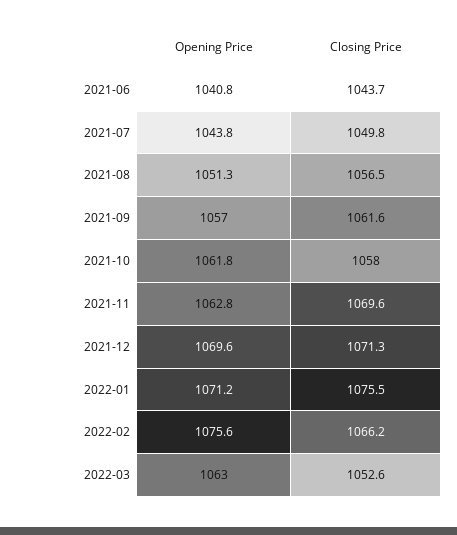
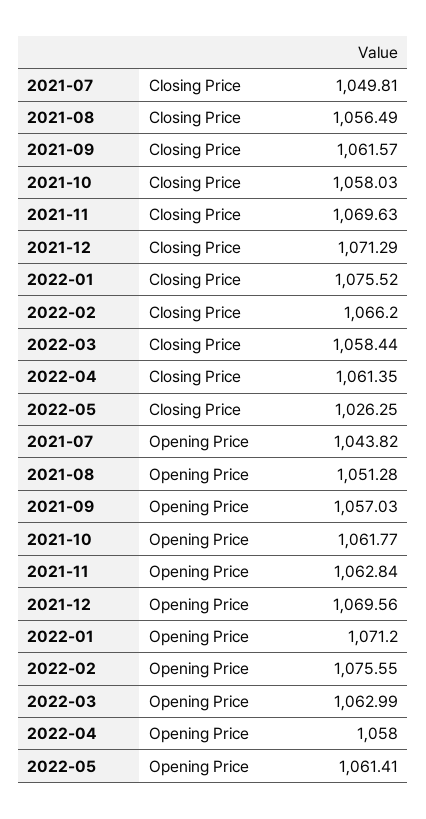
Opening Price, 2021-06: 1040.8 -> none
Closing Price, 2021-06: 1043.7 -> none
Closing Price, 2022-03: 1052.6 -> 1058.44
Closing Price, 2022-04: none -> 1061.35
Closing Price, 2022-05: none -> 1026.25
Opening Price, 2022-04: none -> 1058
Opening Price, 2022-05: none -> 1061.41

